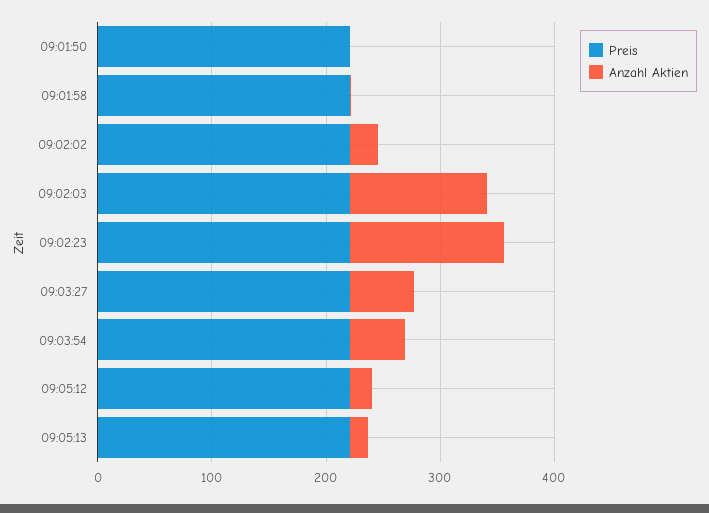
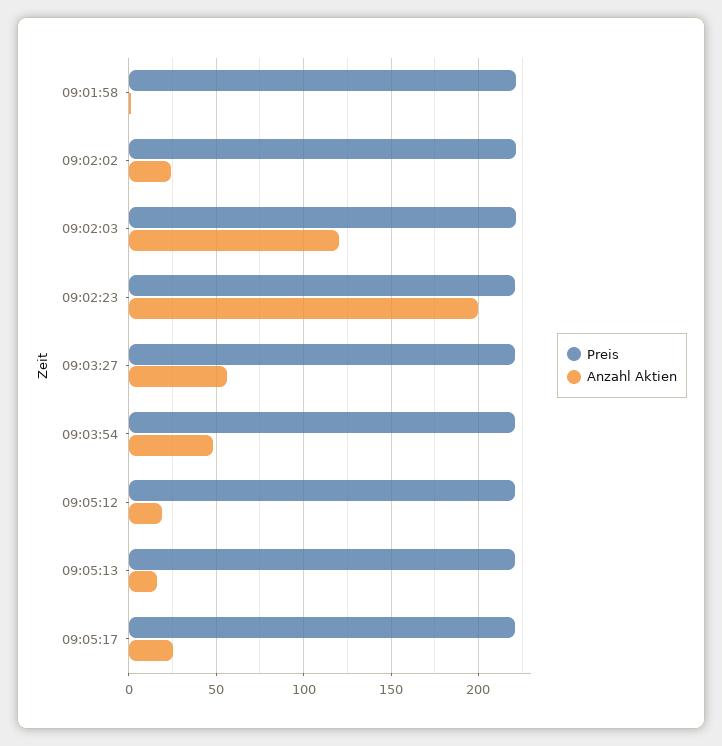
Preis, 09:01:50: 220 -> none
Anzahl Aktien, 09:01:50: 0 -> none
Anzahl Aktien, 09:02:23: 140 -> 200
Preis, 09:05:17: none -> 220
Anzahl Aktien, 09:05:17: none -> 25

